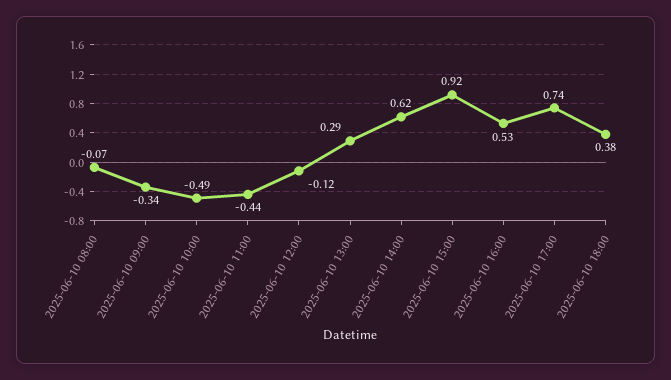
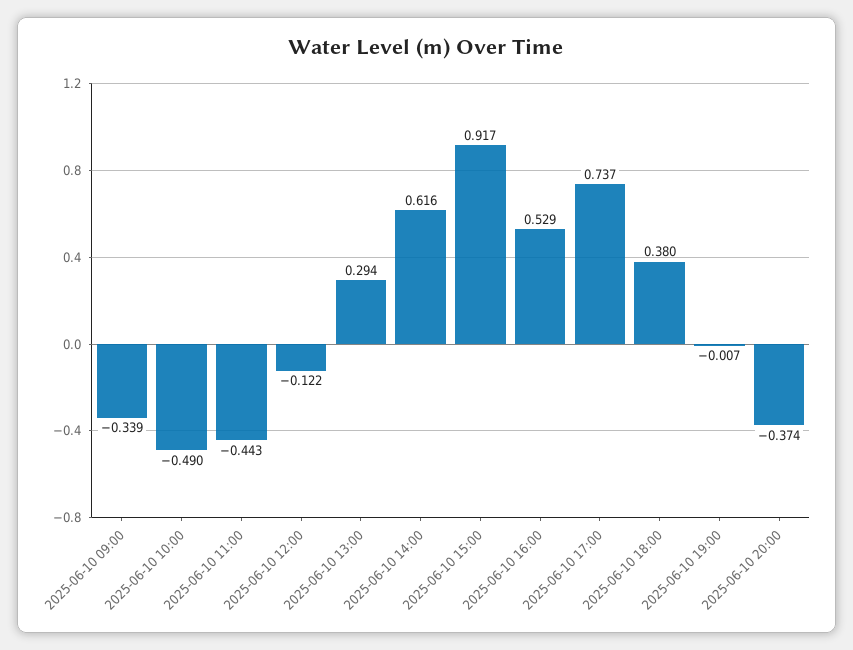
2025-06-10 08:00: -0.07 -> none
2025-06-10 19:00: none -> -0.007
2025-06-10 20:00: none -> -0.374

